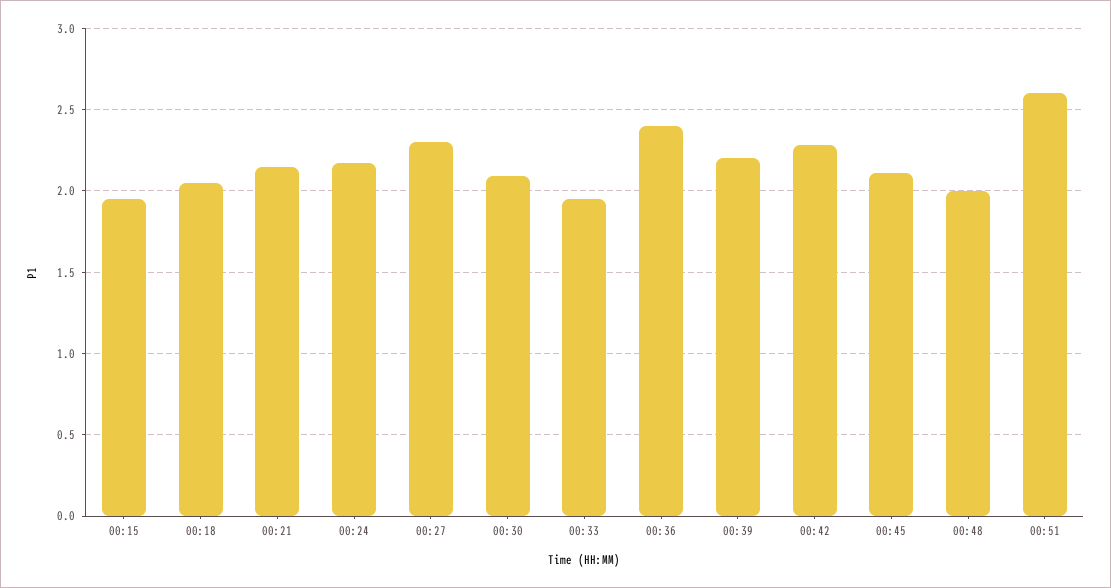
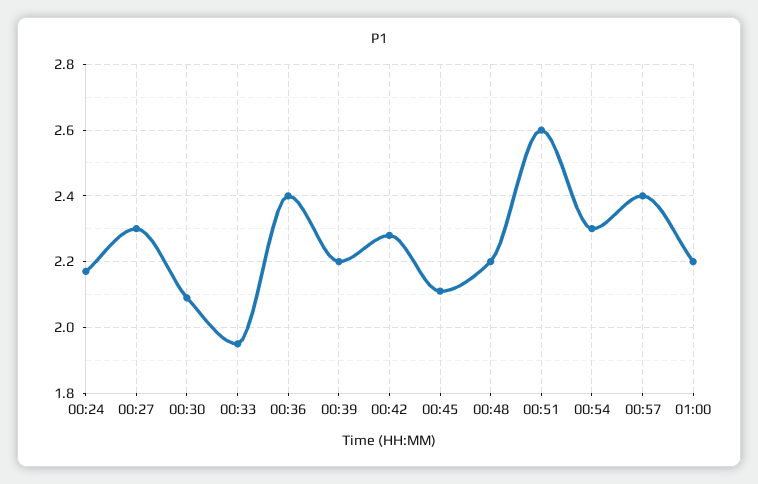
00:15: 1.95 -> none
00:18: 2.05 -> none
00:21: 2.15 -> none
00:48: 2 -> 2.2
00:54: none -> 2.3
00:57: none -> 2.4
01:00: none -> 2.2

